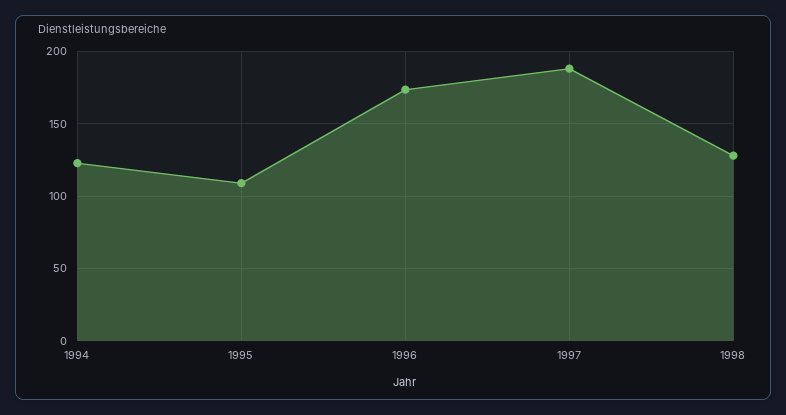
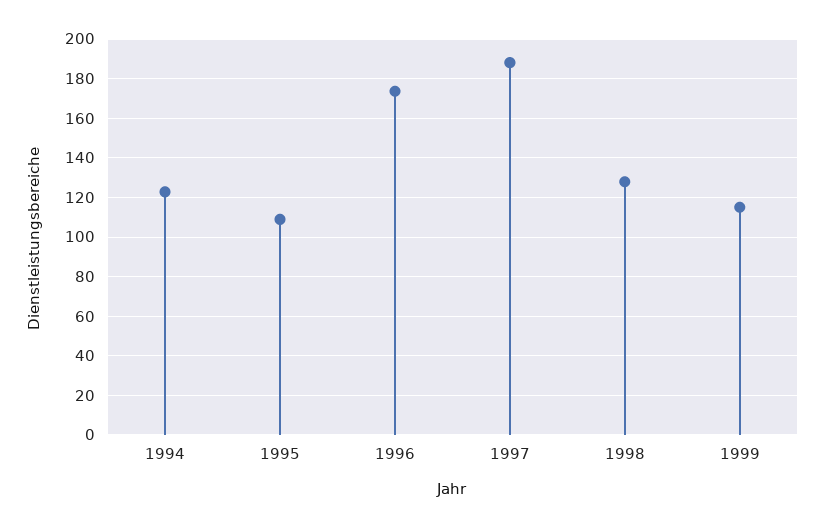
1999: none -> 115

